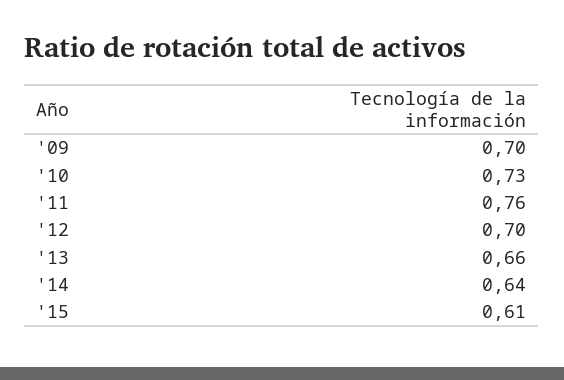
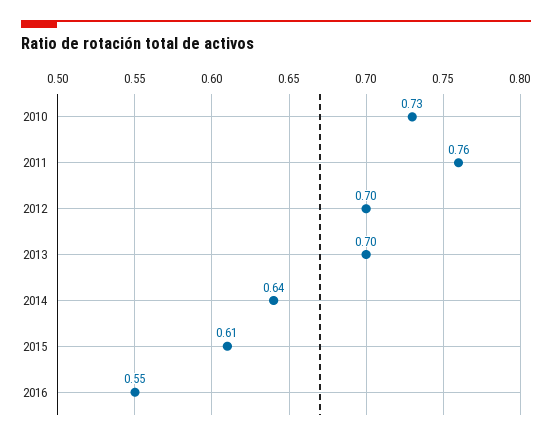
'09: 0.7 -> none
'13: 0.66 -> 0.7
2016: none -> 0.55

